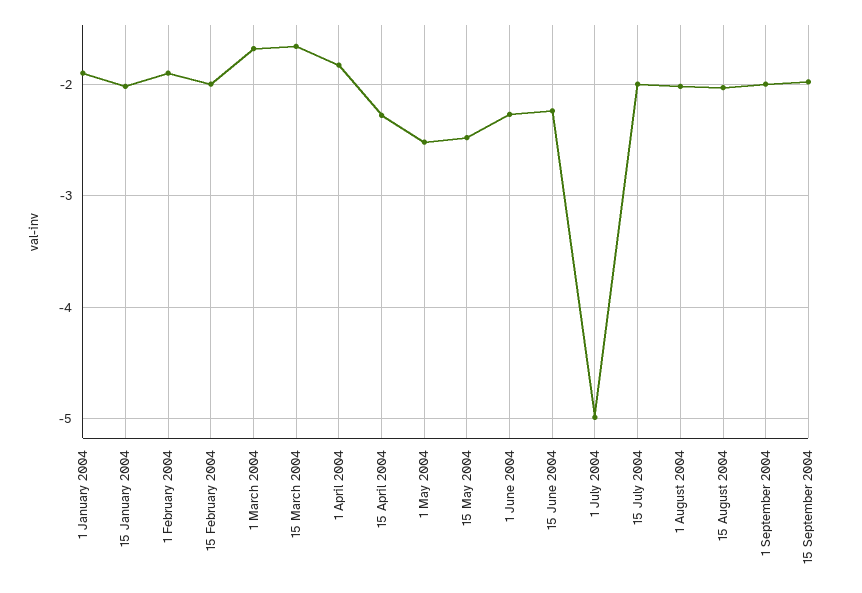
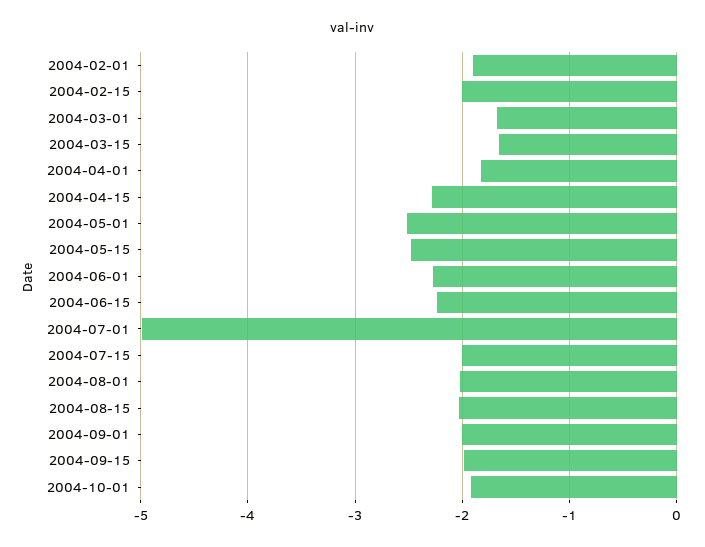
1 January 2004: -1.9 -> none
15 January 2004: -2 -> none
2004-10-01: none -> -1.9

